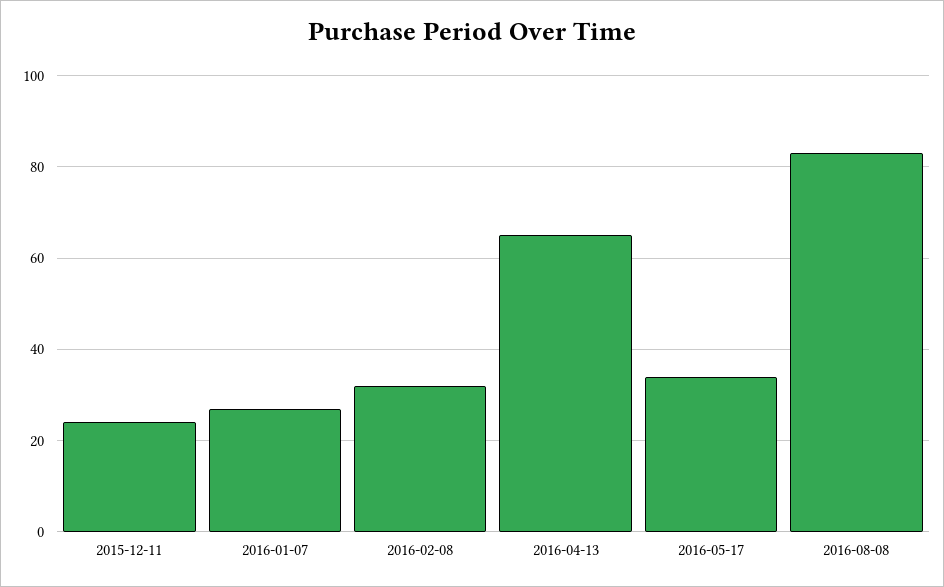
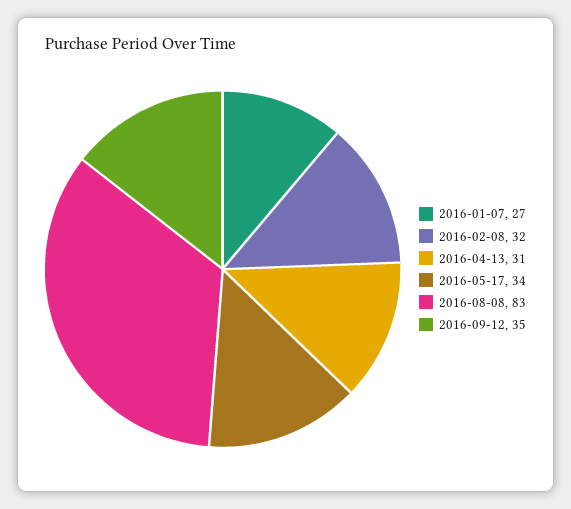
2015-12-11: 25 -> none
2016-04-13: 65 -> 31
2016-09-12: none -> 35

